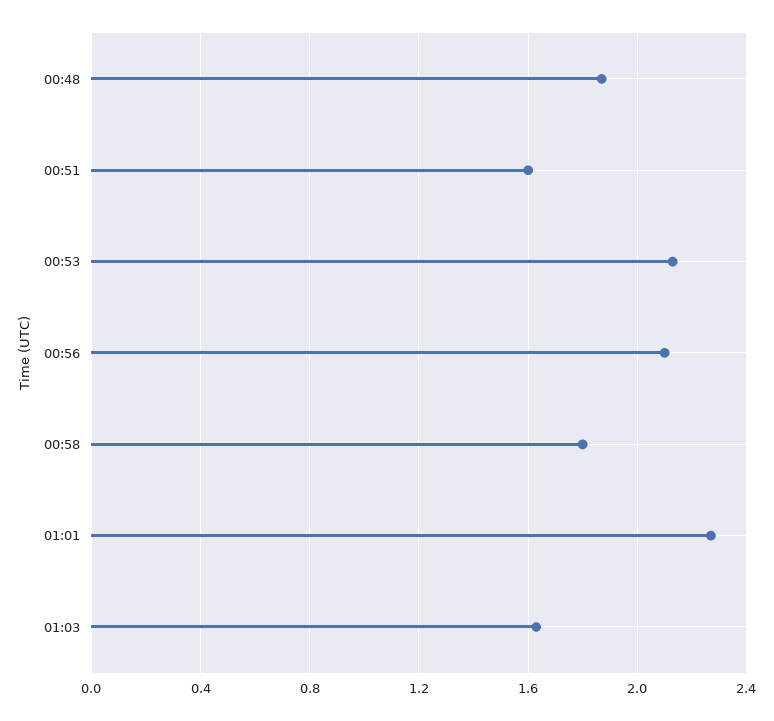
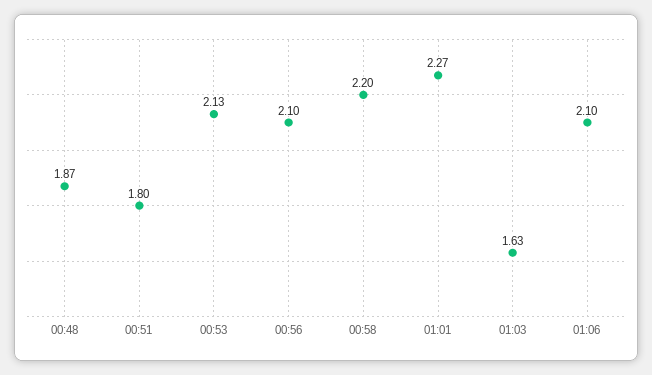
00:51: 1.6 -> 1.8
00:58: 1.8 -> 2.2
01:06: none -> 2.1

